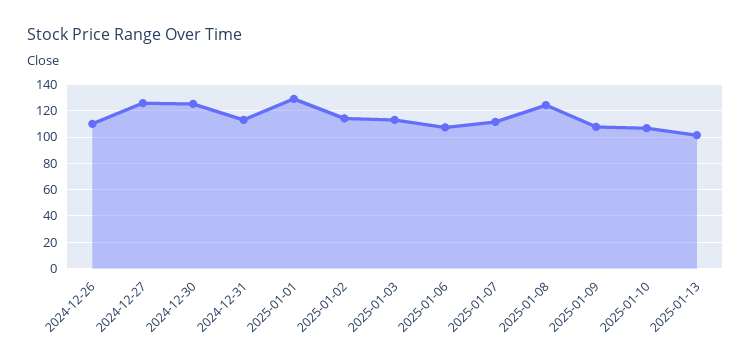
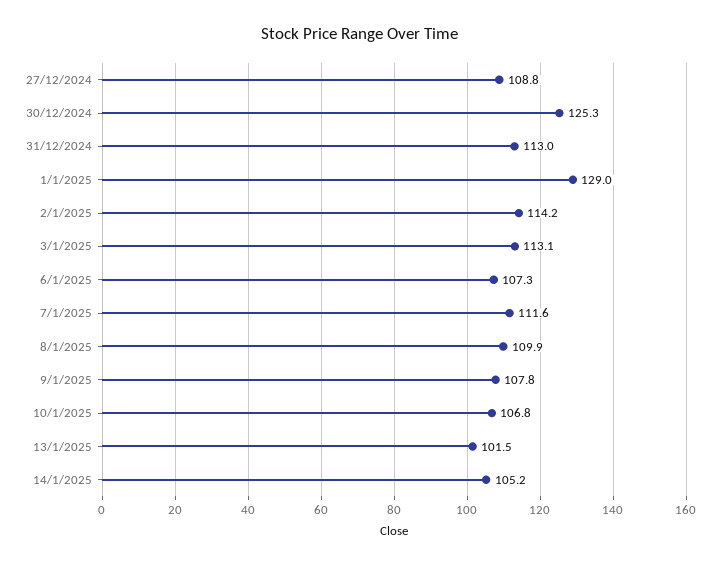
2024-12-26: 110 -> none
2024-12-27: 125 -> 108.8
2025-01-08: 125 -> 109.9
14/1/2025: none -> 105.2

